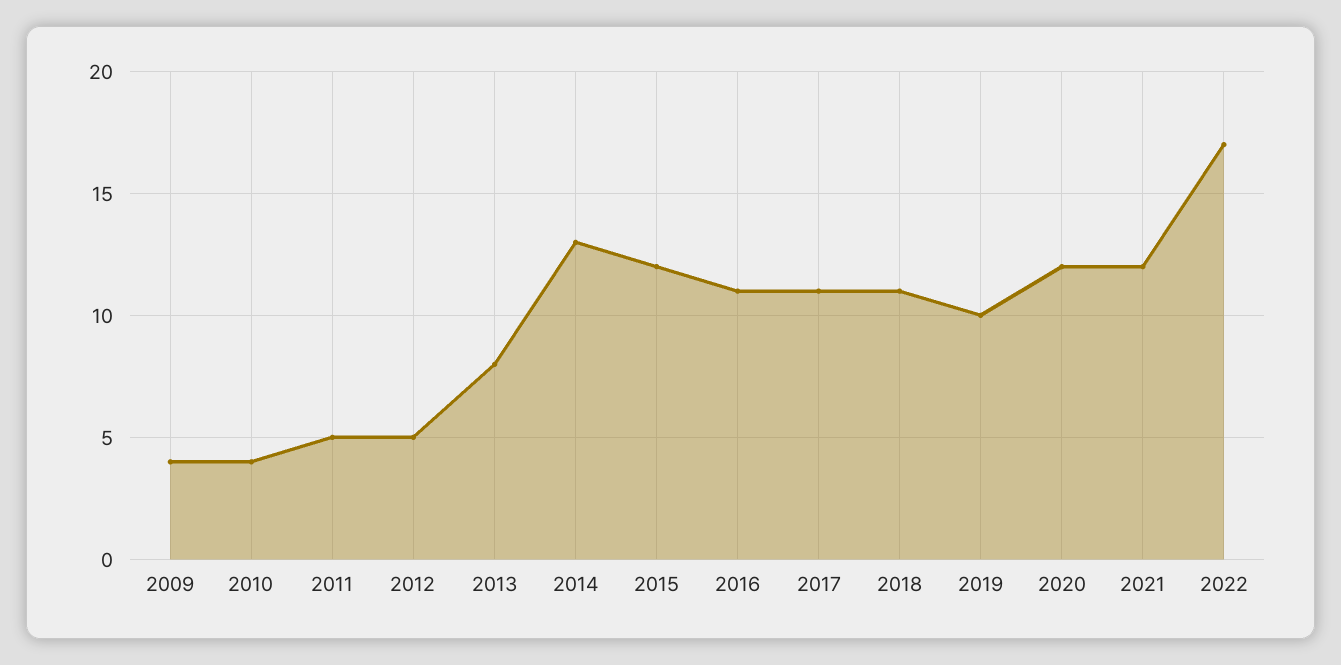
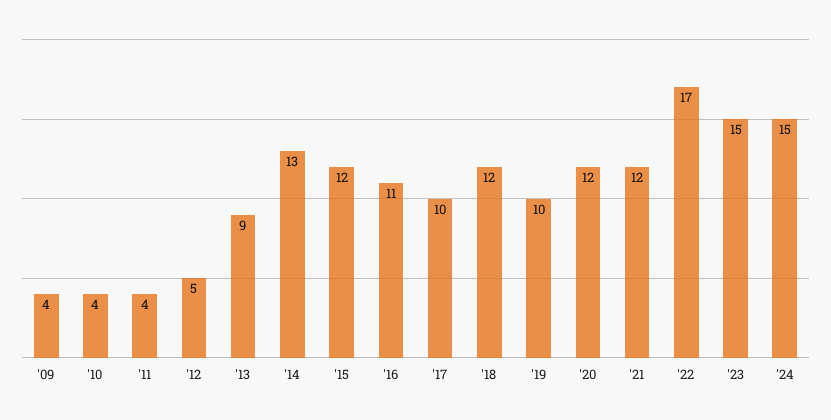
2011: 5 -> 4
2013: 8 -> 9
2017: 11 -> 10
2018: 11 -> 12
'23: none -> 15
'24: none -> 15

